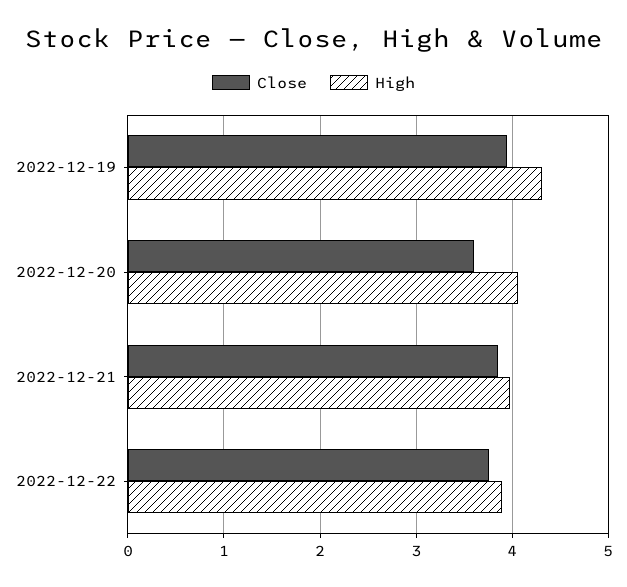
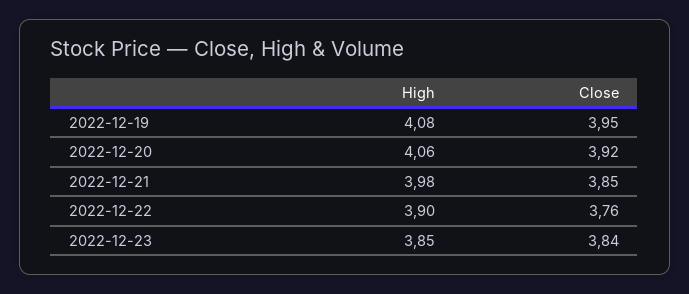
High, 2022-12-19: 4.3 -> 4.08
Close, 2022-12-20: 3.6 -> 3.92
High, 2022-12-23: none -> 3.85
Close, 2022-12-23: none -> 3.84

